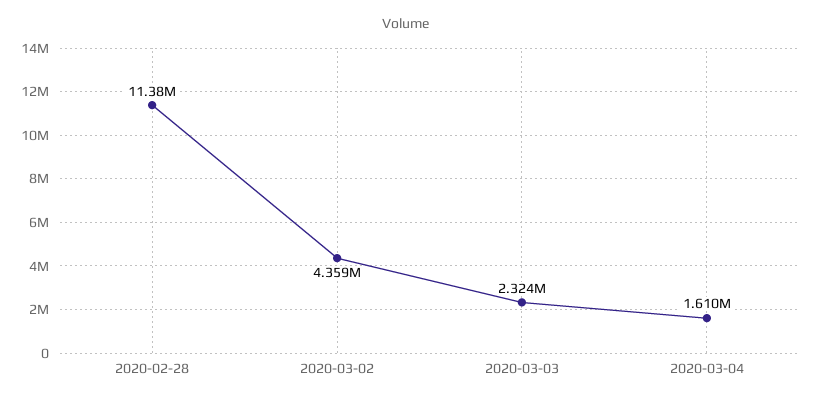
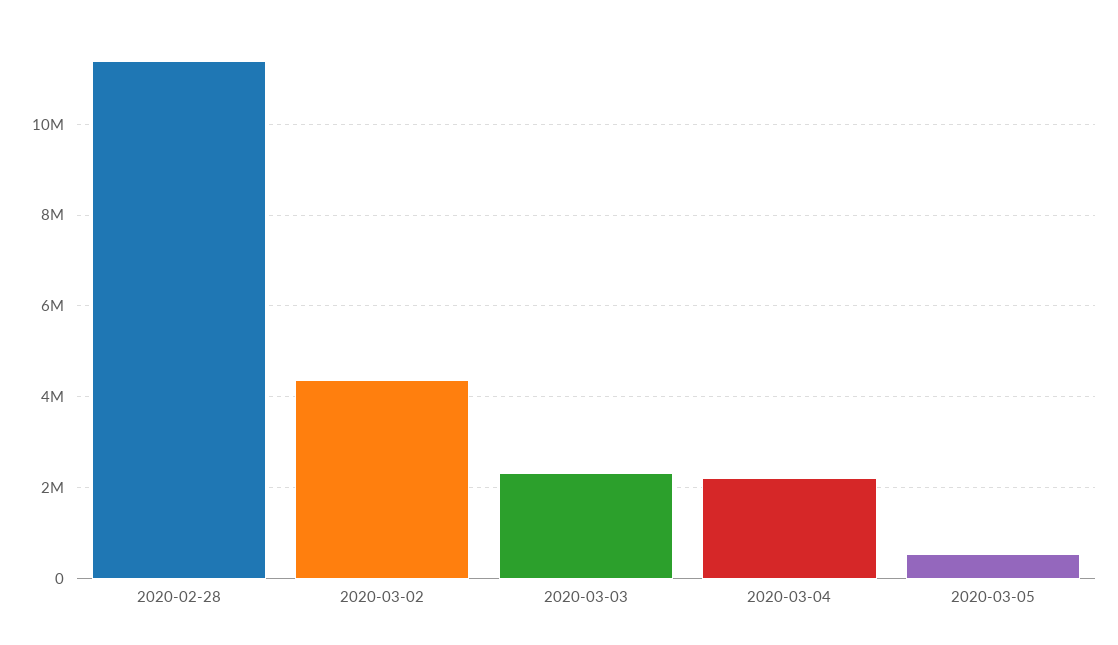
2020-03-04: 1610000 -> 2200000
2020-03-05: none -> 600000

